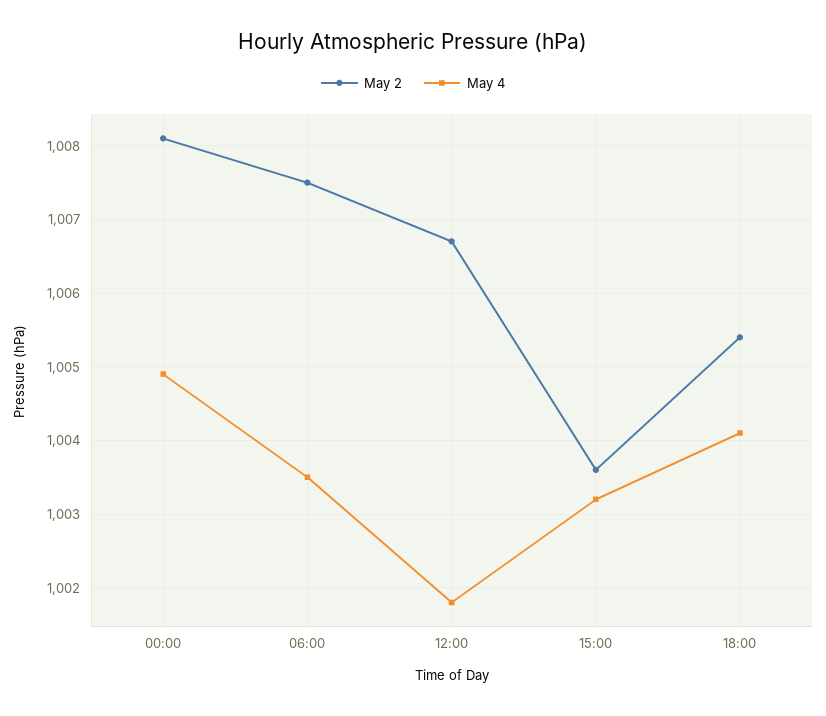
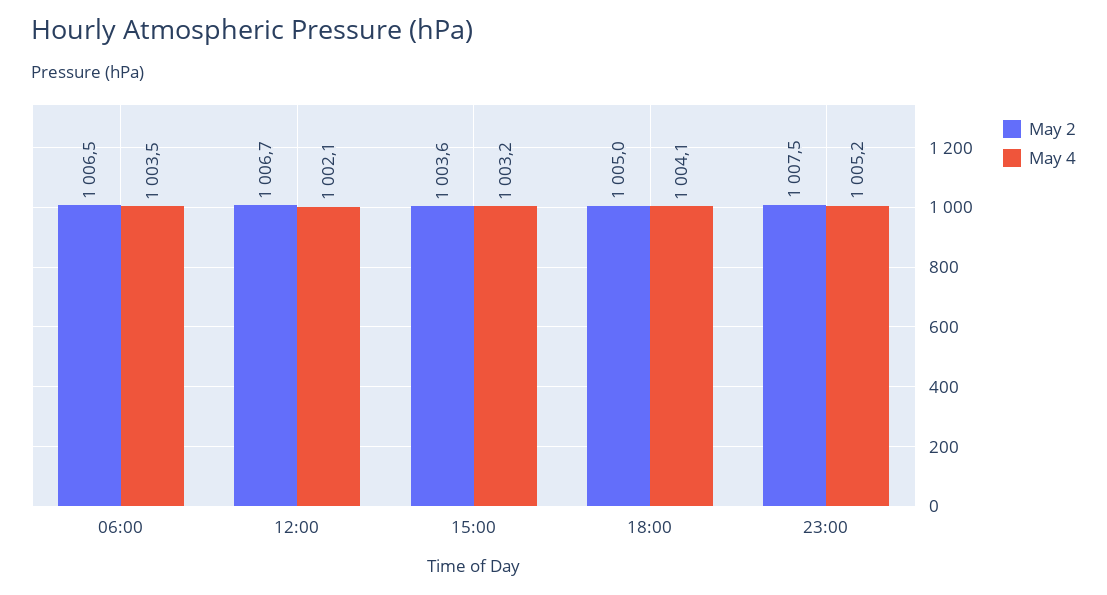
May 2, 00:00: 1008.1 -> none
May 4, 00:00: 1004.9 -> none
May 2, 06:00: 1007.5 -> 1006.5
May 4, 12:00: 1001.8 -> 1002.1
May 2, 18:00: 1005.4 -> 1005
May 2, 23:00: none -> 1007.5
May 4, 23:00: none -> 1005.2

